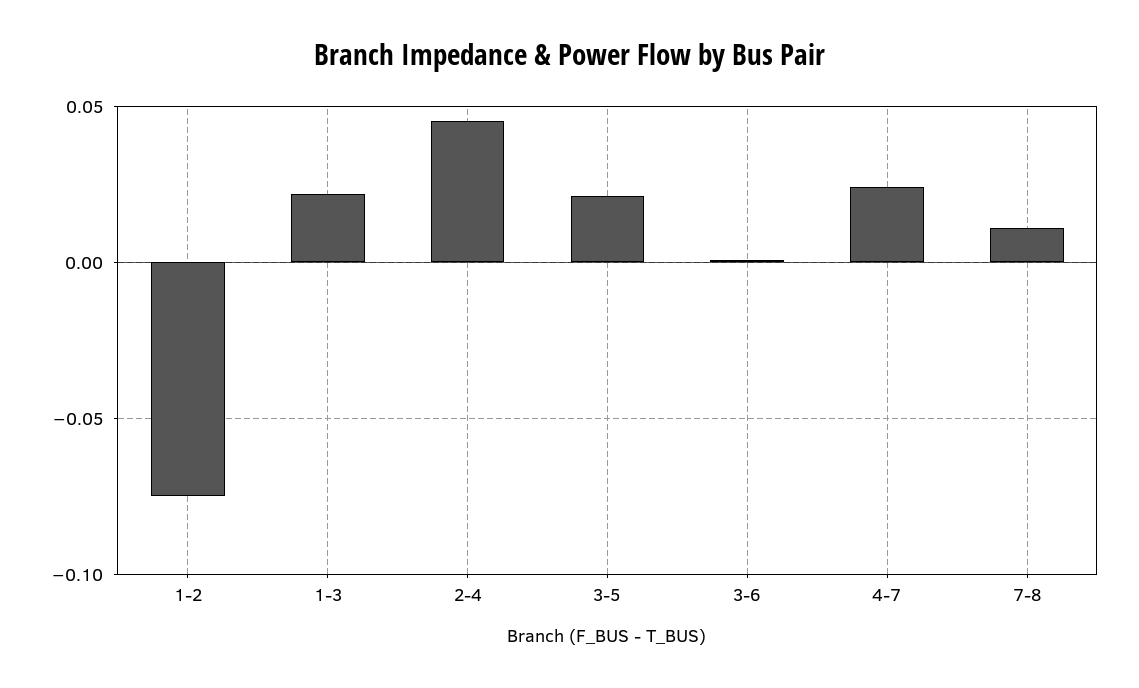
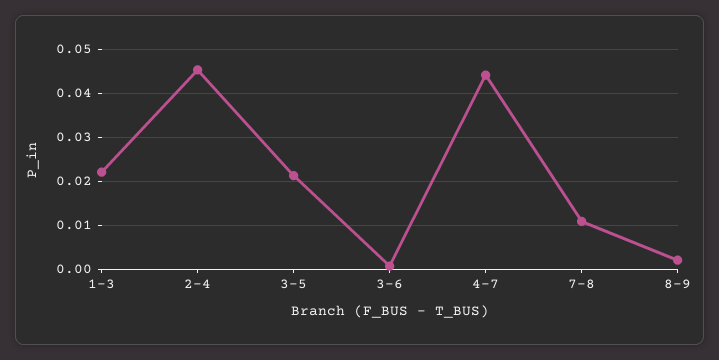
1-2: -0.075 -> none
4-7: 0.025 -> 0.044
8-9: none -> 0.002

